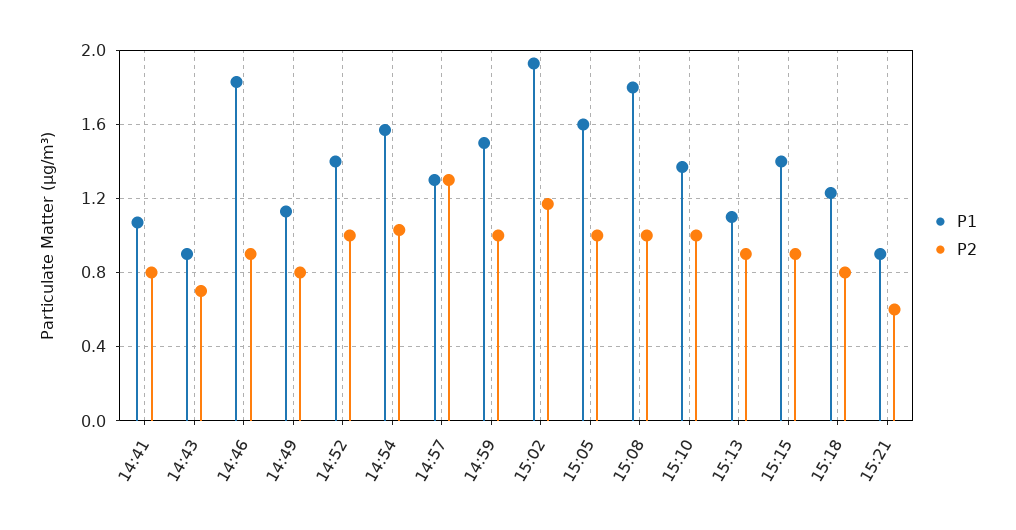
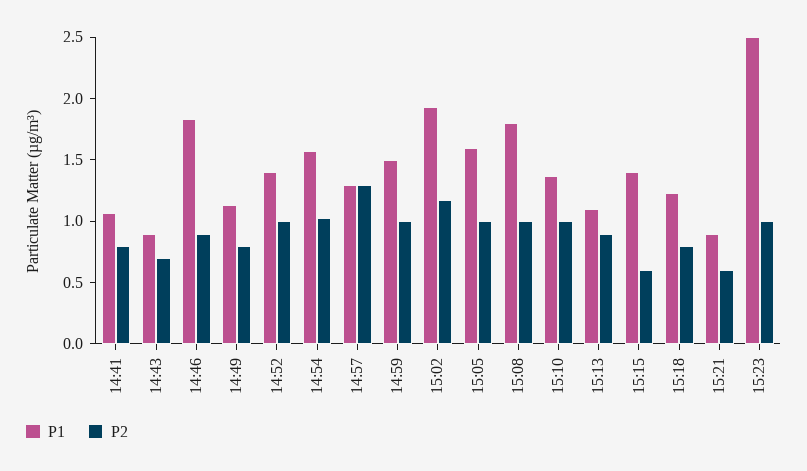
P2, 15:15: 0.9 -> 0.6
P1, 15:23: none -> 2.5
P2, 15:23: none -> 1

